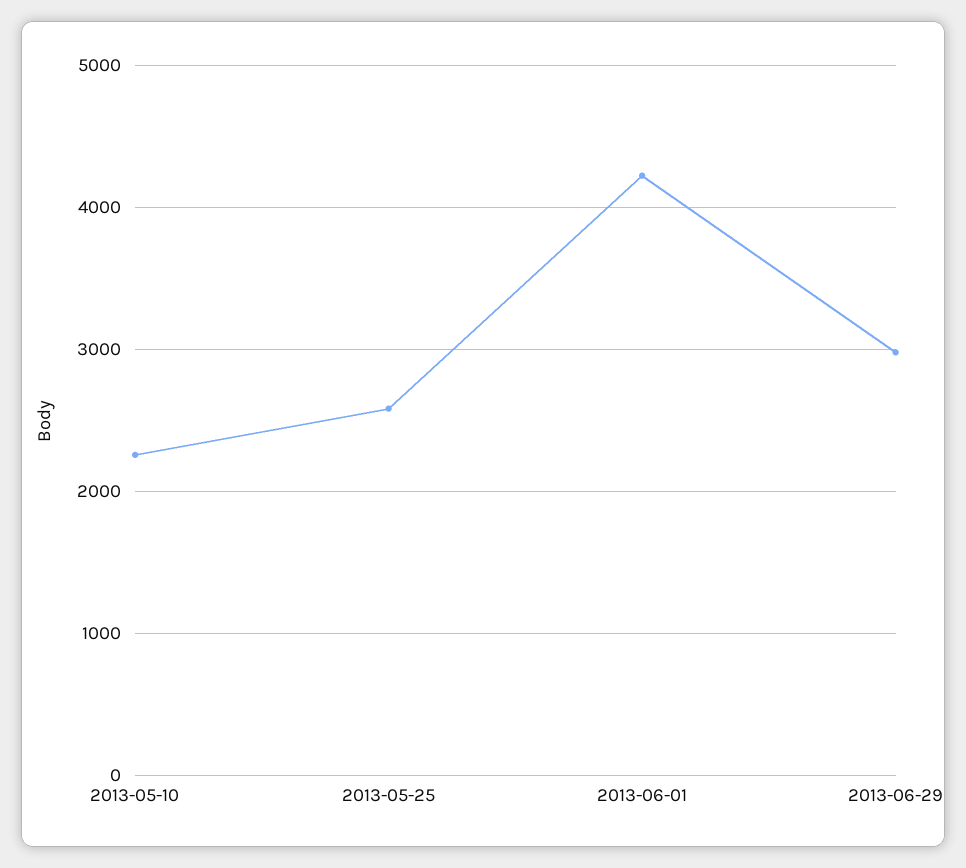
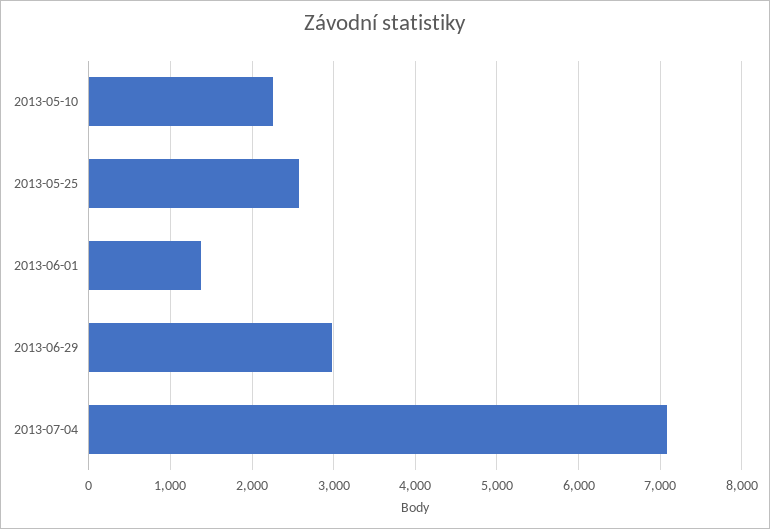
2013-06-01: 4200 -> 1400
2013-07-04: none -> 7100

